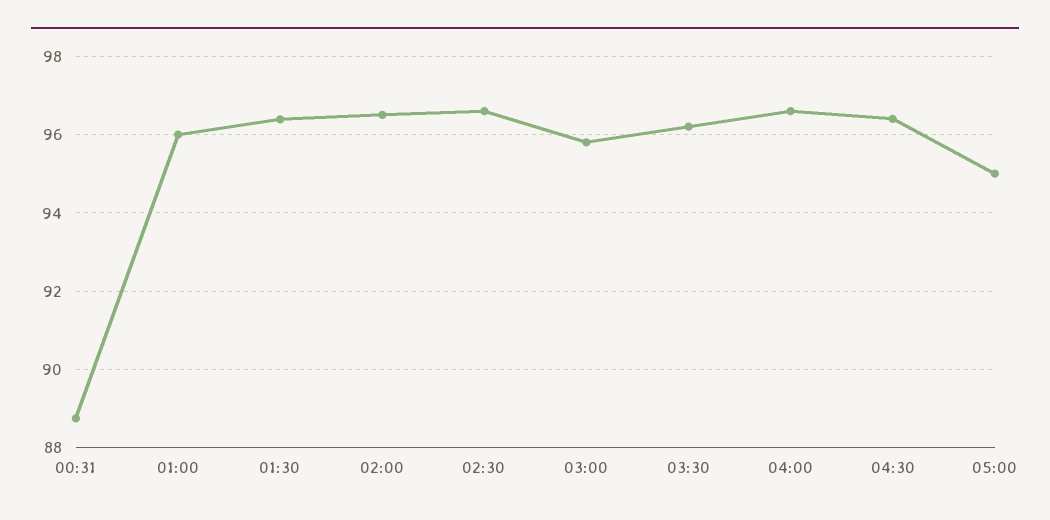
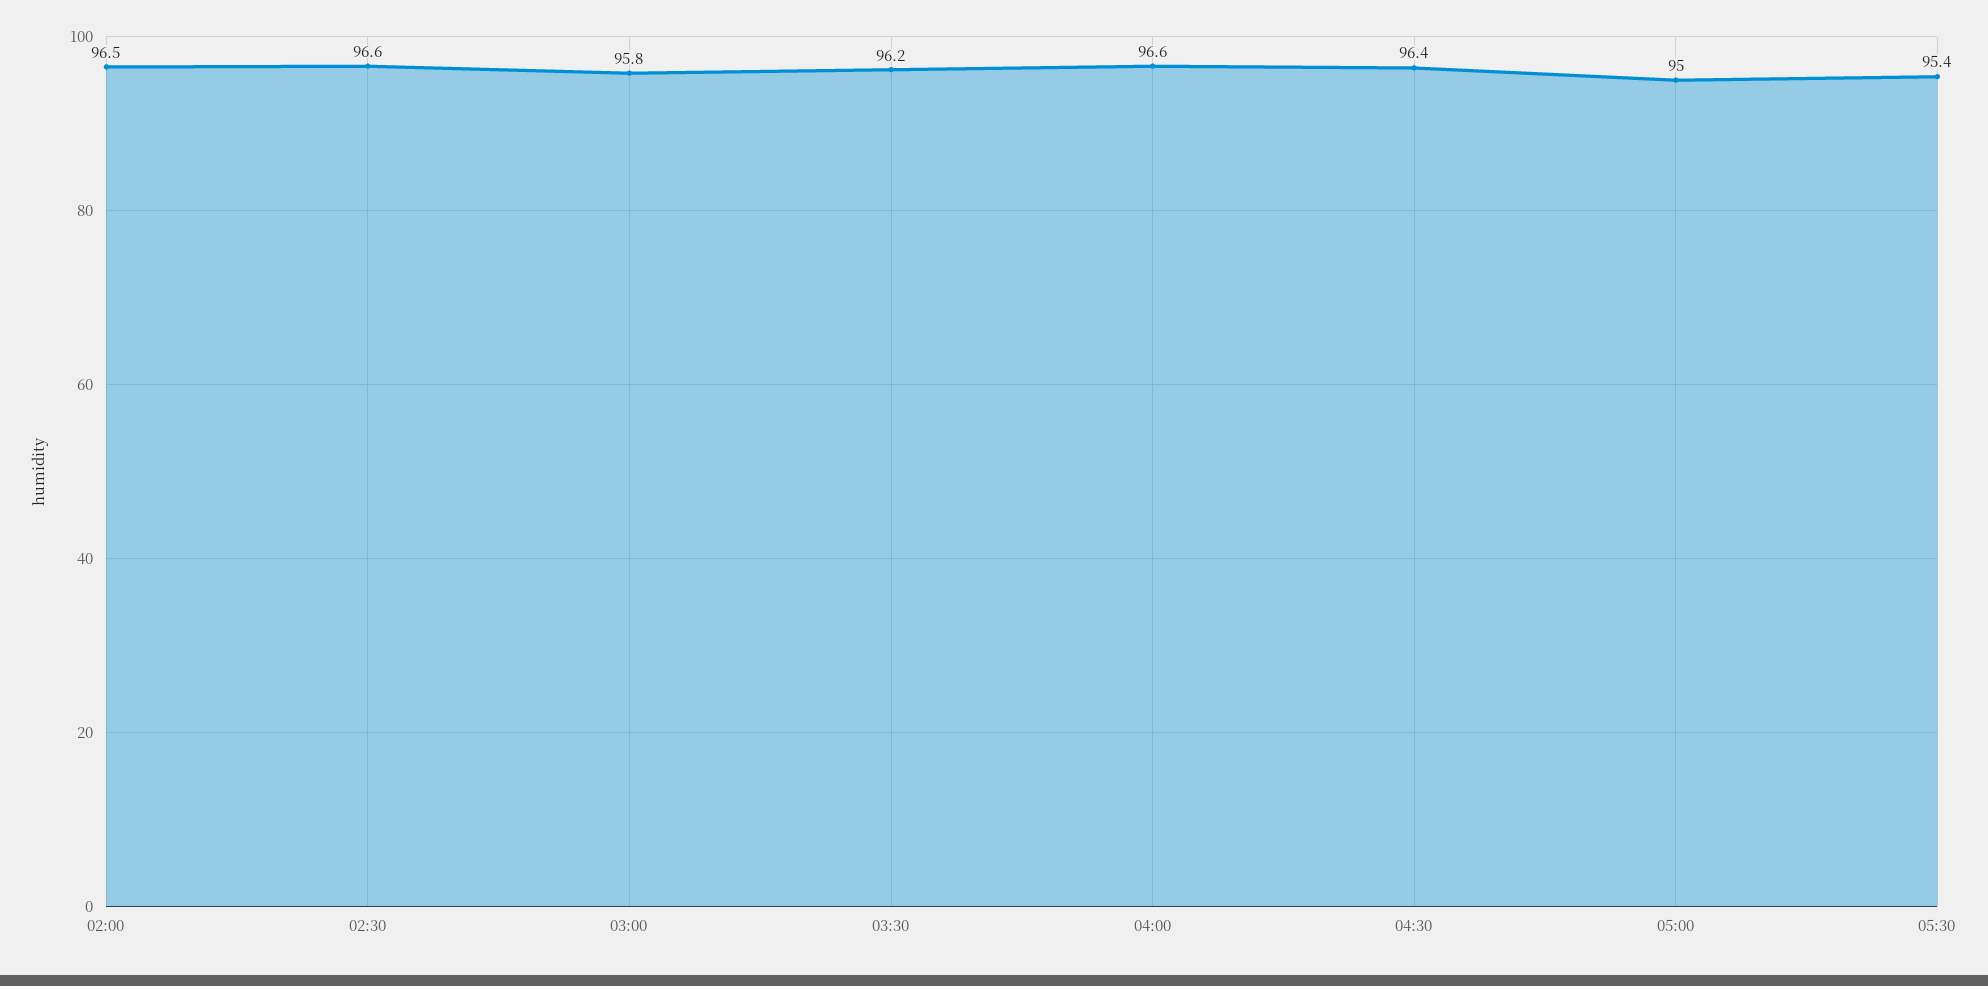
00:31: 88.8 -> none
01:00: 96 -> none
01:30: 96.4 -> none
05:30: none -> 95.4

